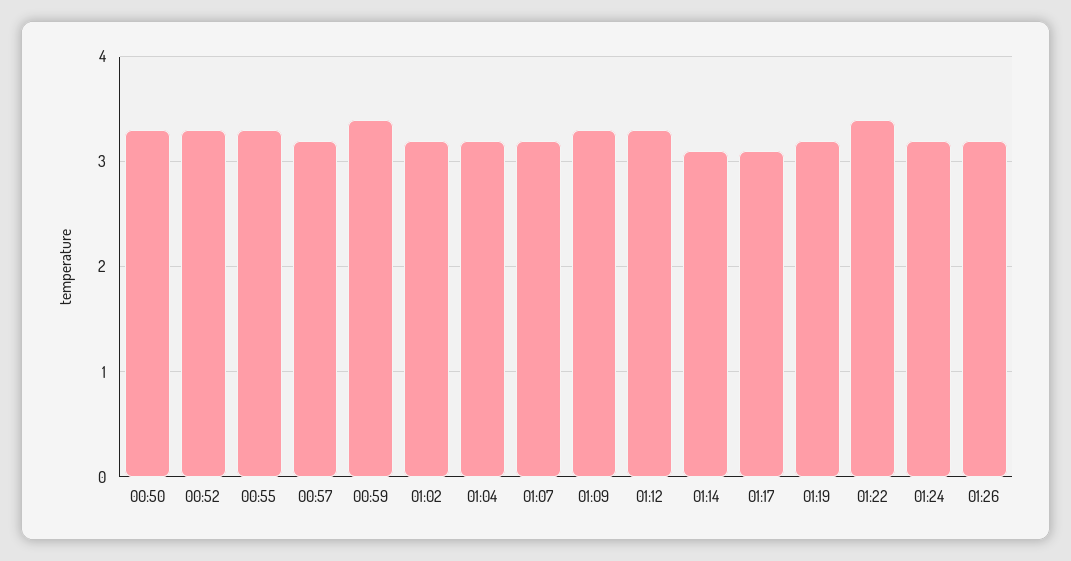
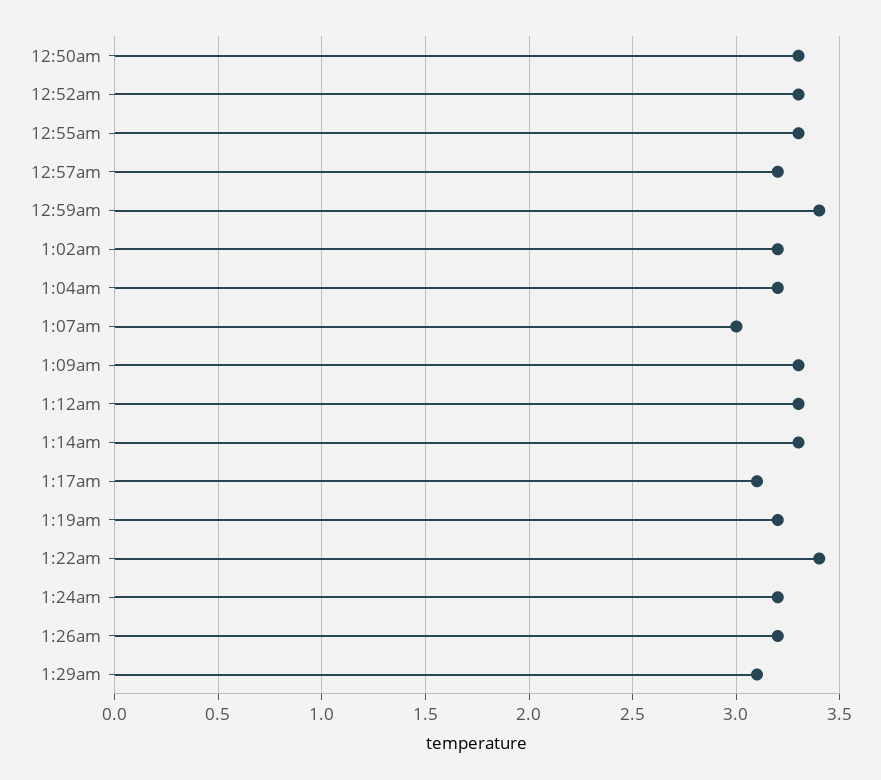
01:07: 3.2 -> 3
01:14: 3.1 -> 3.3
1:29am: none -> 3.1

